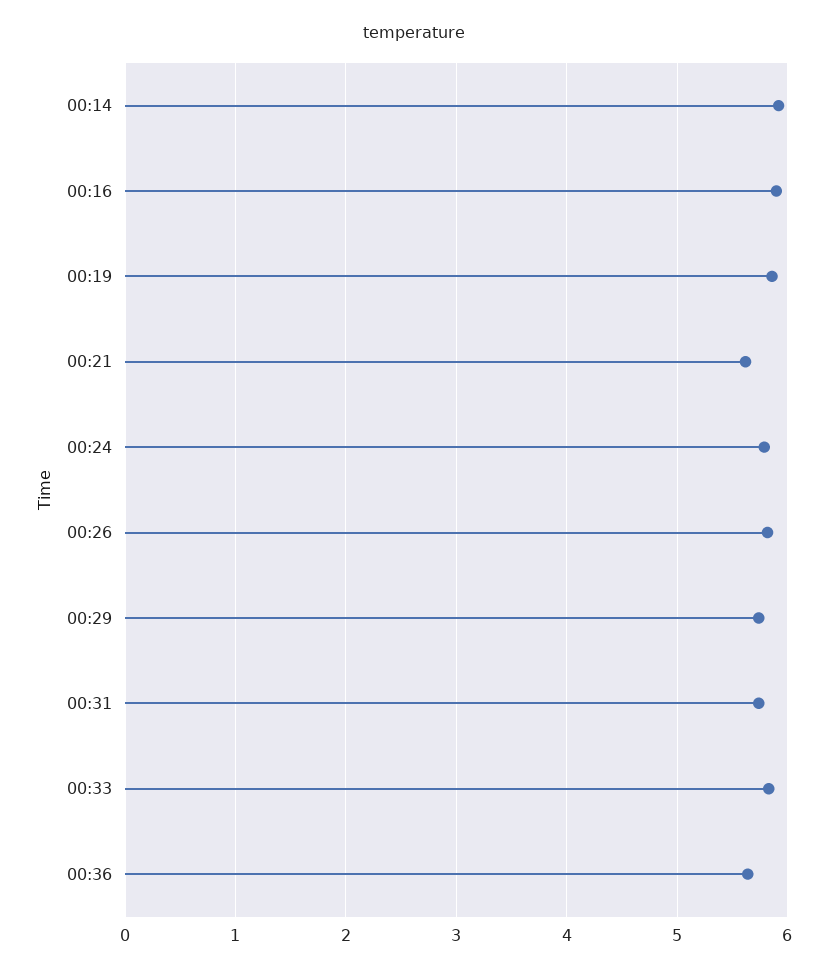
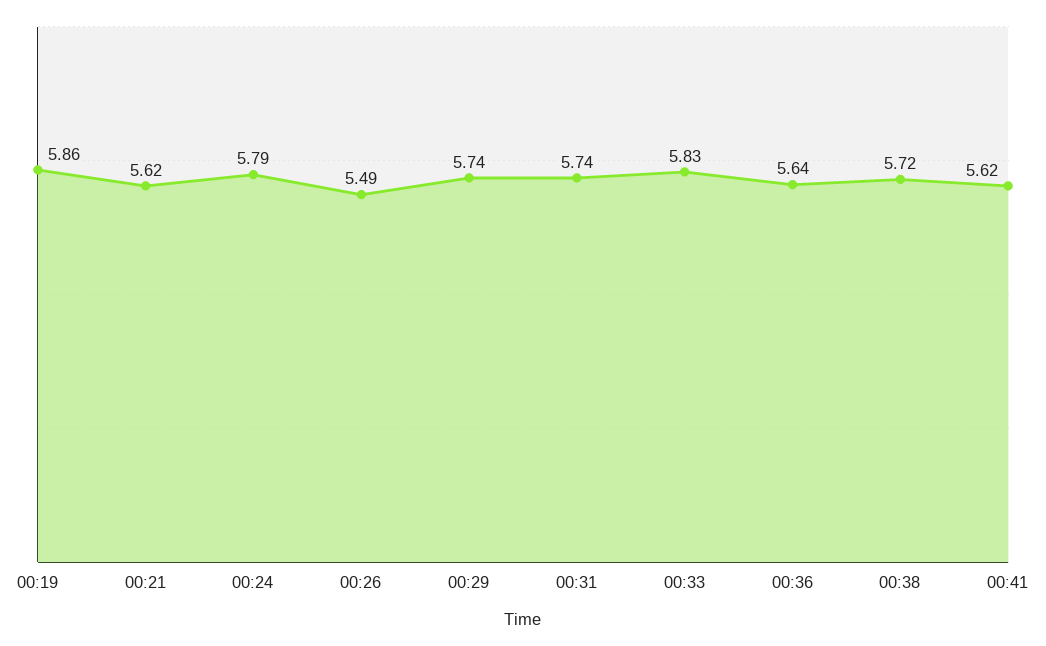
00:14: 5.9 -> none
00:16: 5.9 -> none
00:26: 5.8 -> 5.49
00:38: none -> 5.72
00:41: none -> 5.62

